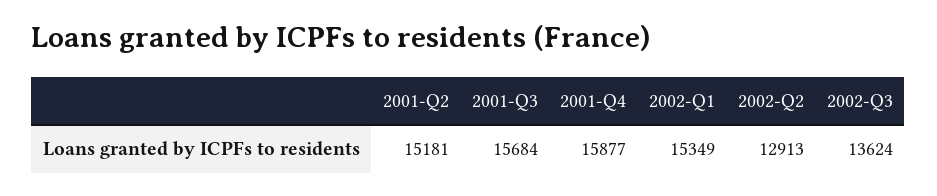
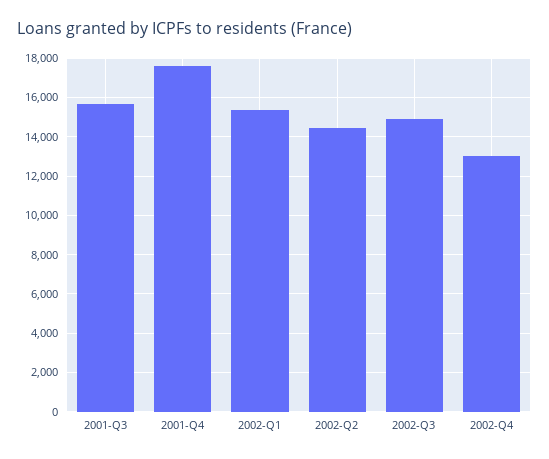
2001-Q2: 15181 -> none
2001-Q4: 15877 -> 17500
2002-Q2: 12913 -> 14500
2002-Q3: 13624 -> 15000
2002-Q4: none -> 13000

